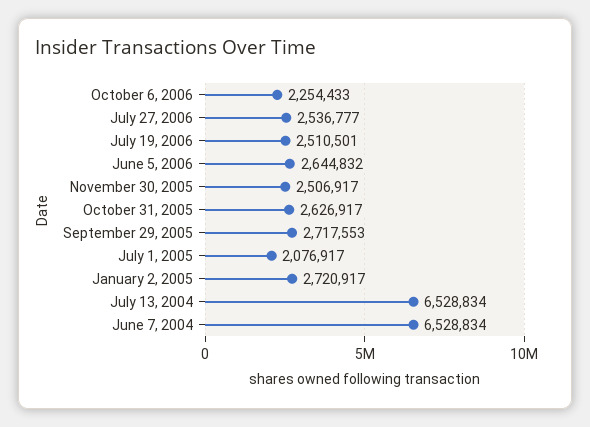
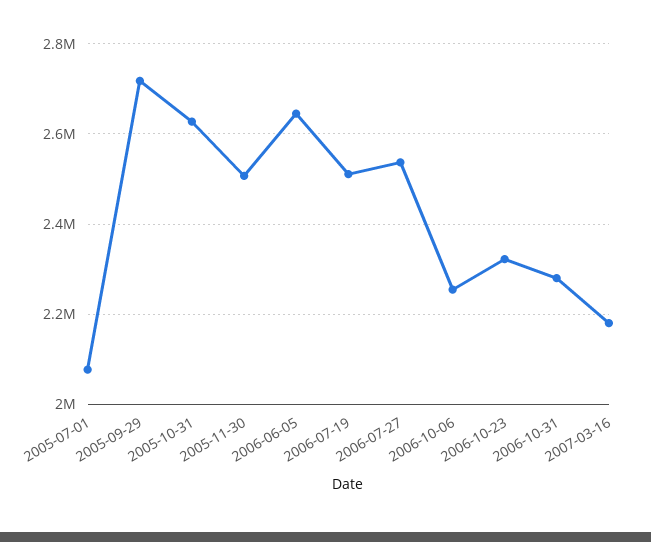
January 2, 2005: 2720917 -> none
July 13, 2004: 6528834 -> none
June 7, 2004: 6528834 -> none
2006-10-23: none -> 2320000
2006-10-31: none -> 2280000
2007-03-16: none -> 2180000

